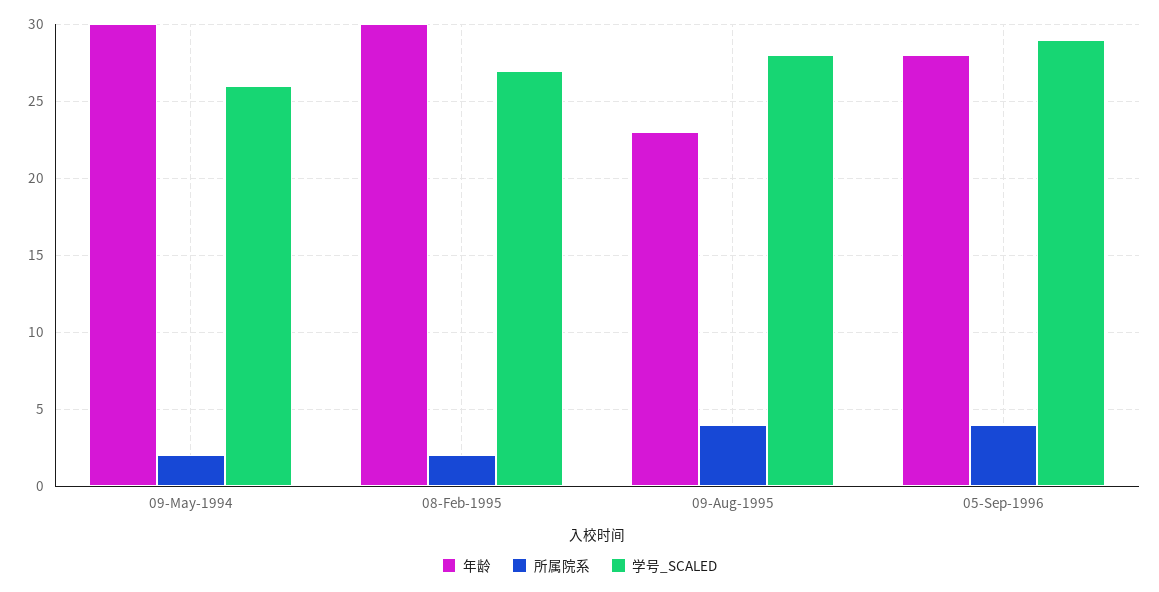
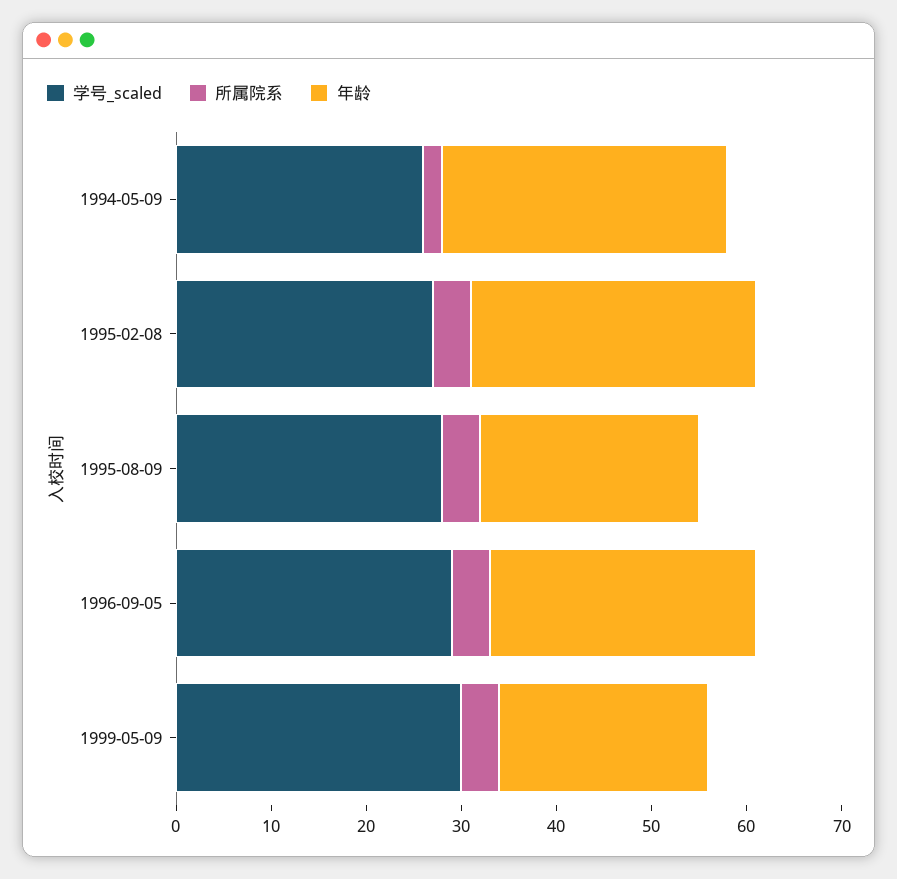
所属院系, 08-Feb-1995: 2 -> 4
学号_SCALED, 1999-05-09: none -> 30
所属院系, 1999-05-09: none -> 4
年龄, 1999-05-09: none -> 22

